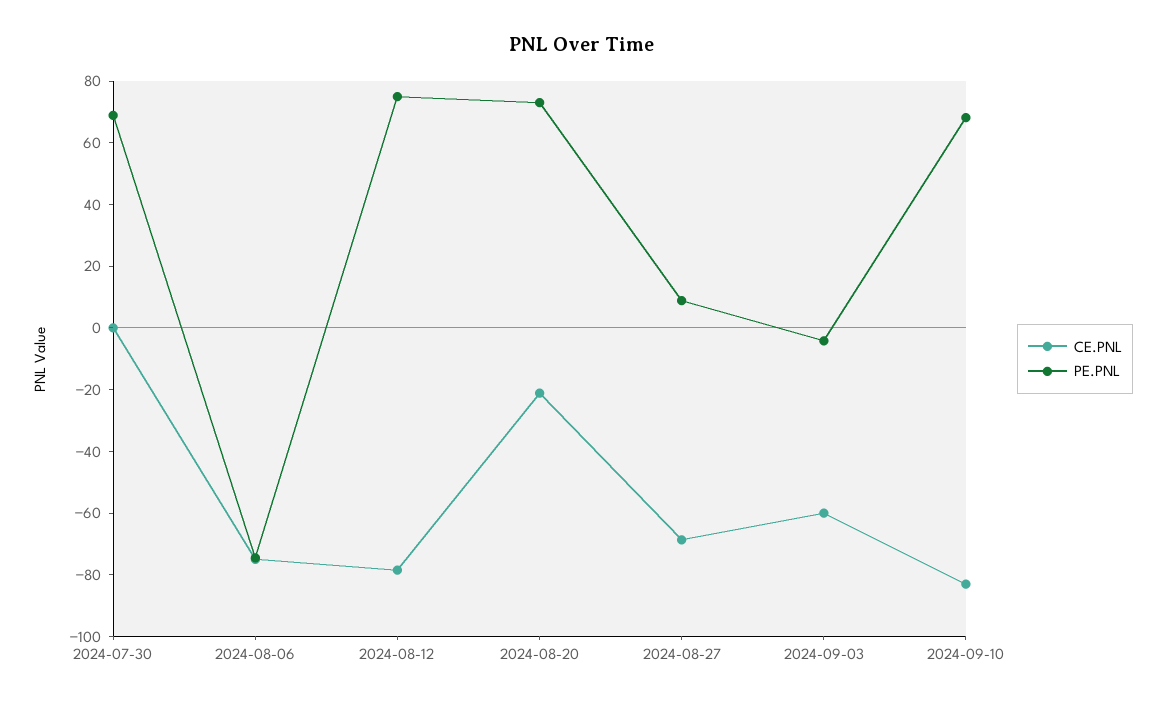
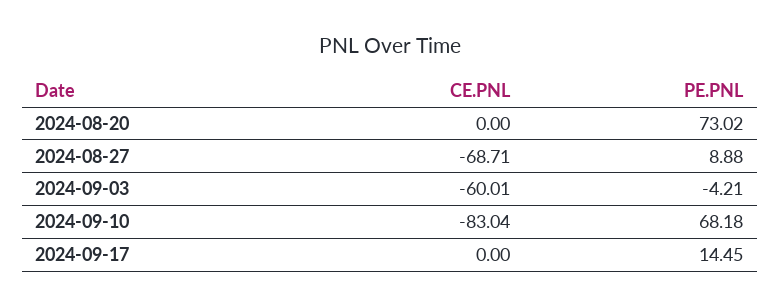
CE.PNL, 2024-07-30: 0 -> none
PE.PNL, 2024-07-30: 70 -> none
CE.PNL, 2024-08-06: -75 -> none
PE.PNL, 2024-08-06: -75 -> none
CE.PNL, 2024-08-12: -80 -> none
PE.PNL, 2024-08-12: 75 -> none
CE.PNL, 2024-08-20: -20 -> 0
CE.PNL, 2024-09-17: none -> 0
PE.PNL, 2024-09-17: none -> 14.45

